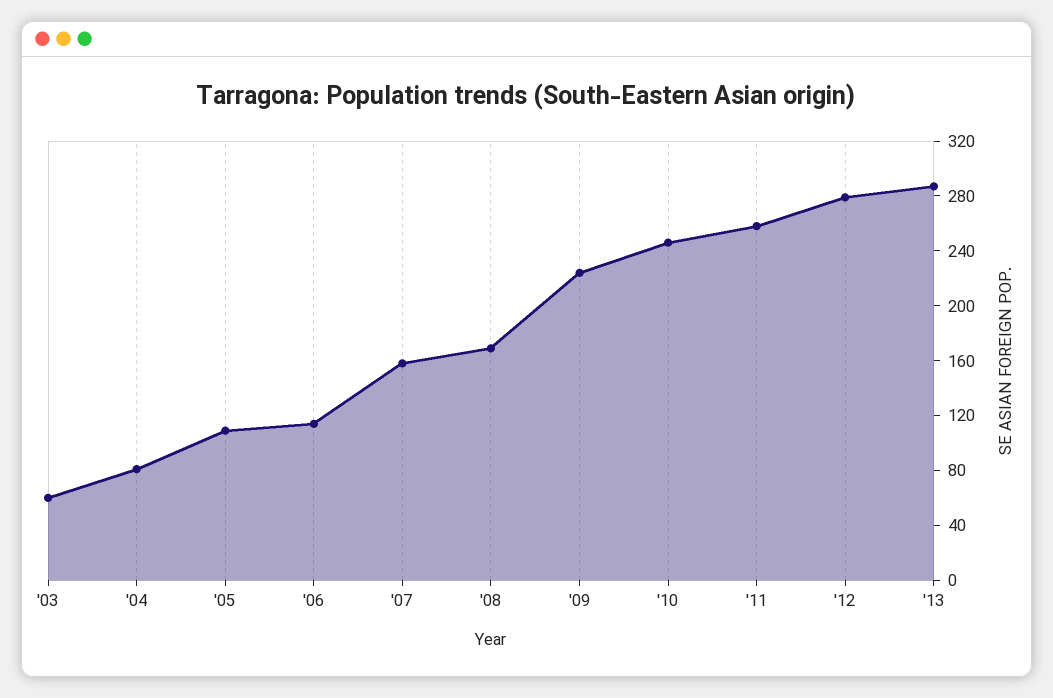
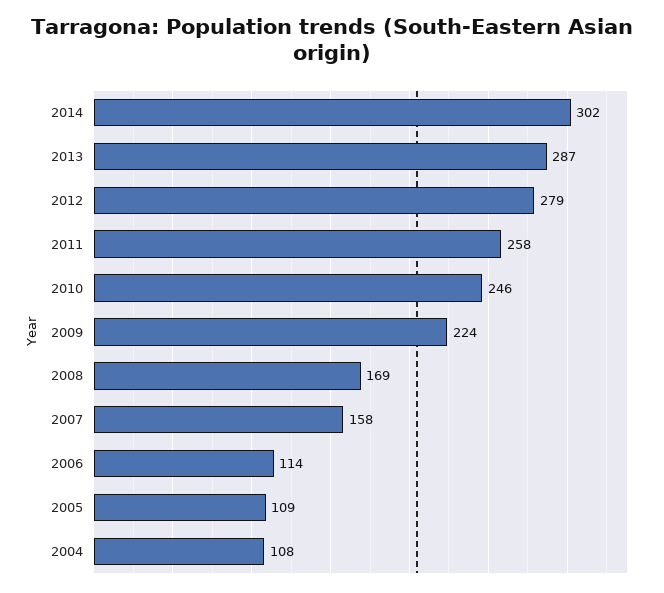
'03: 60 -> none
'04: 80 -> 108
2014: none -> 302

